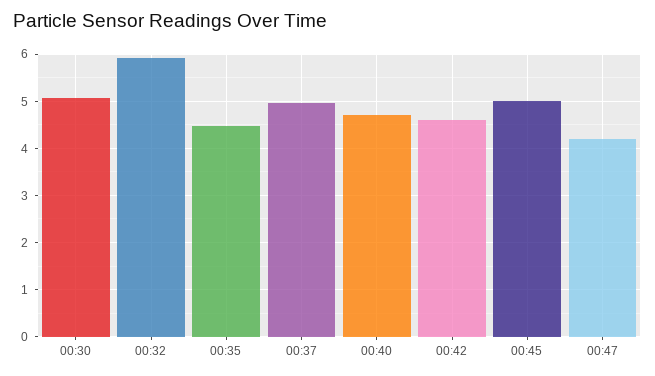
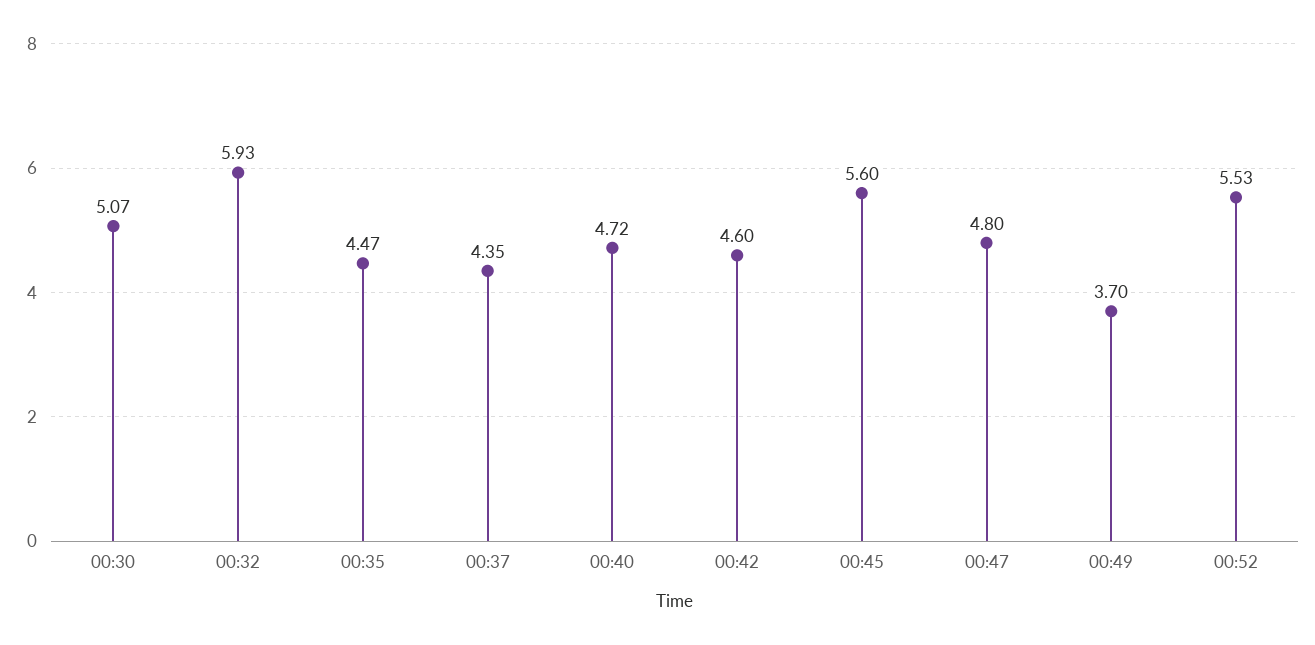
00:37: 5 -> 4.35
00:45: 5 -> 5.6
00:47: 4.2 -> 4.8
00:49: none -> 3.7
00:52: none -> 5.53

